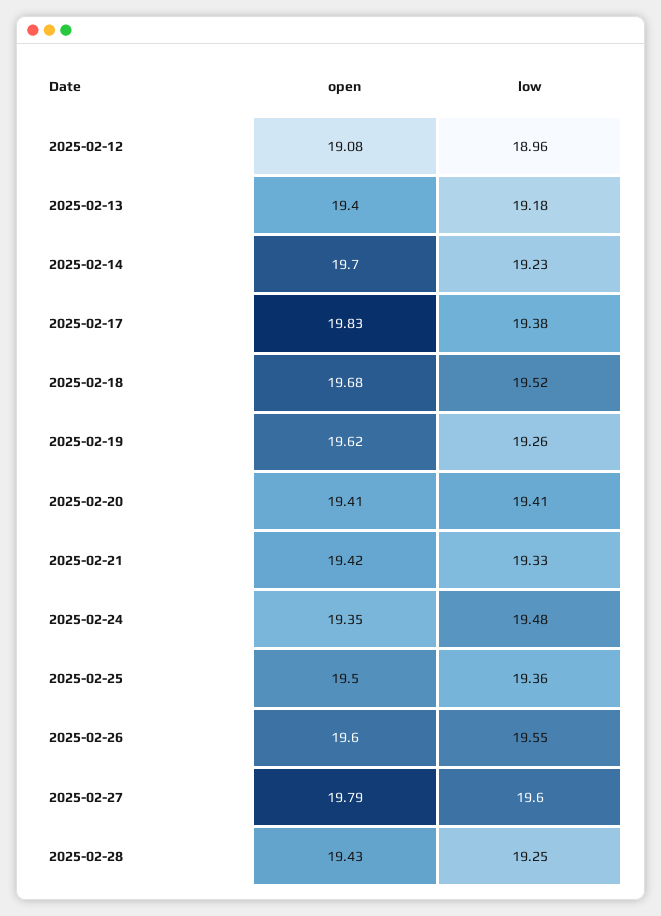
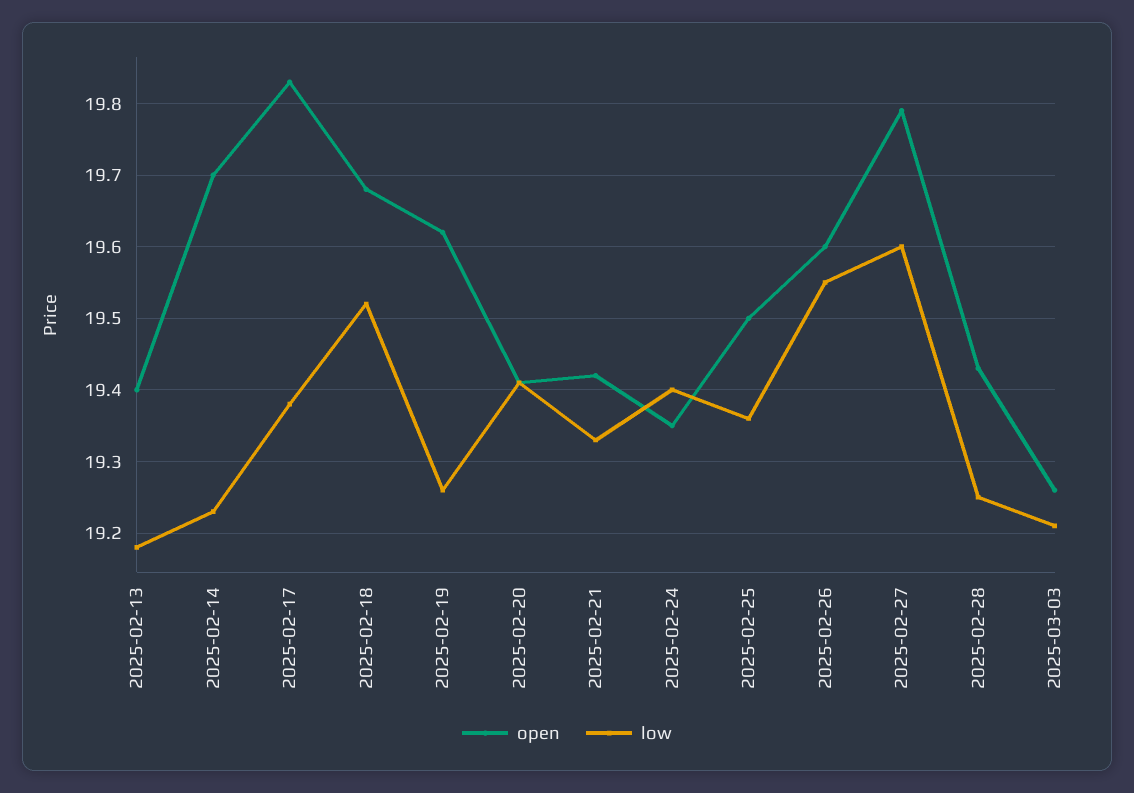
open, 2025-02-12: 19.08 -> none
low, 2025-02-12: 18.96 -> none
low, 2025-02-24: 19.48 -> 19.4
open, 2025-03-03: none -> 19.26
low, 2025-03-03: none -> 19.21

